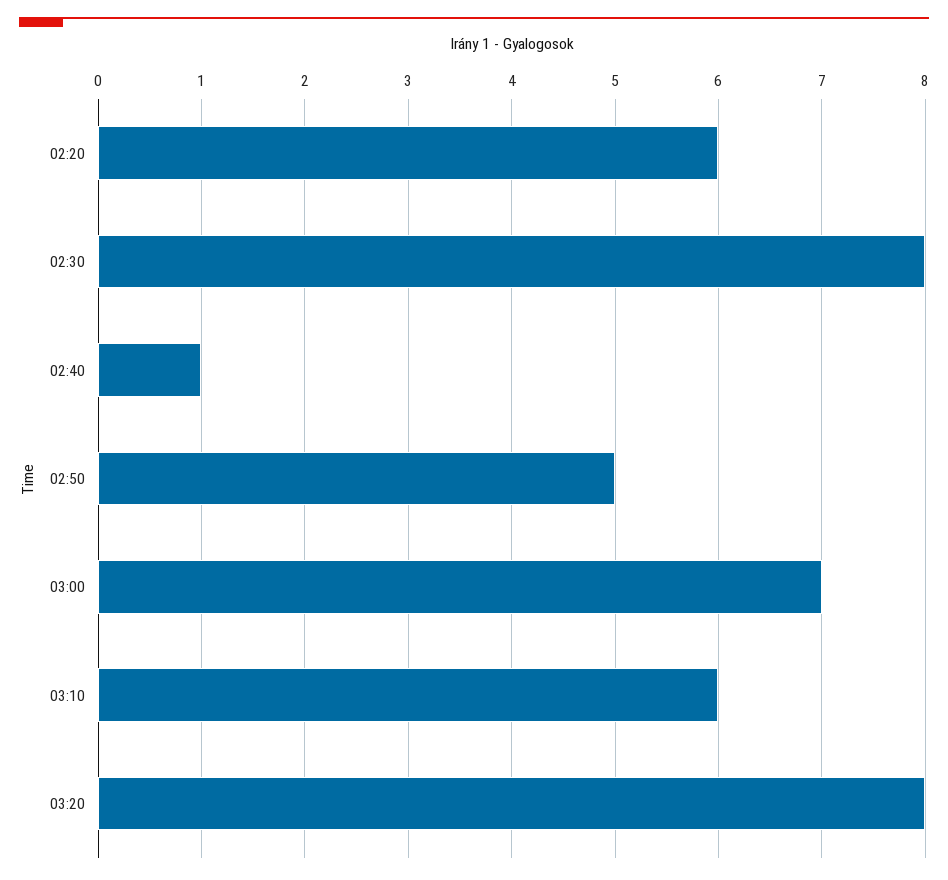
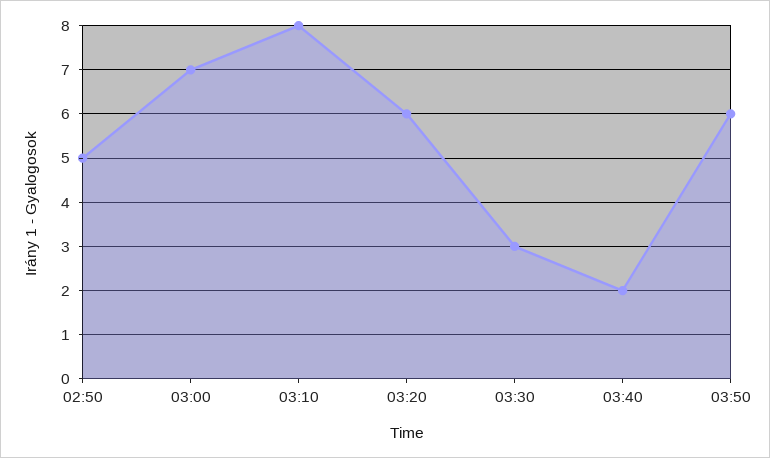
02:20: 6 -> none
02:30: 8 -> none
02:40: 1 -> none
03:10: 6 -> 8
03:20: 8 -> 6
03:30: none -> 3
03:40: none -> 2
03:50: none -> 6

